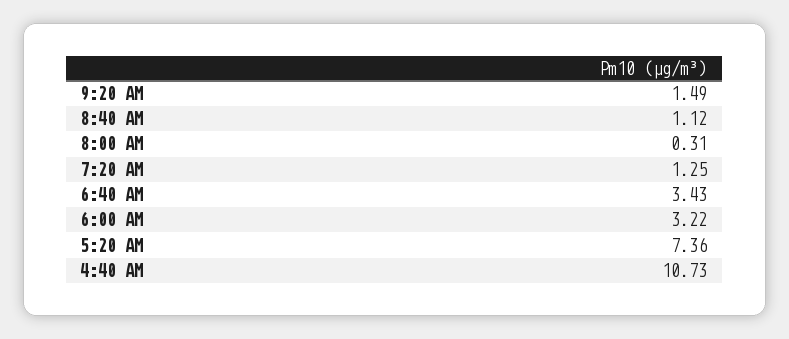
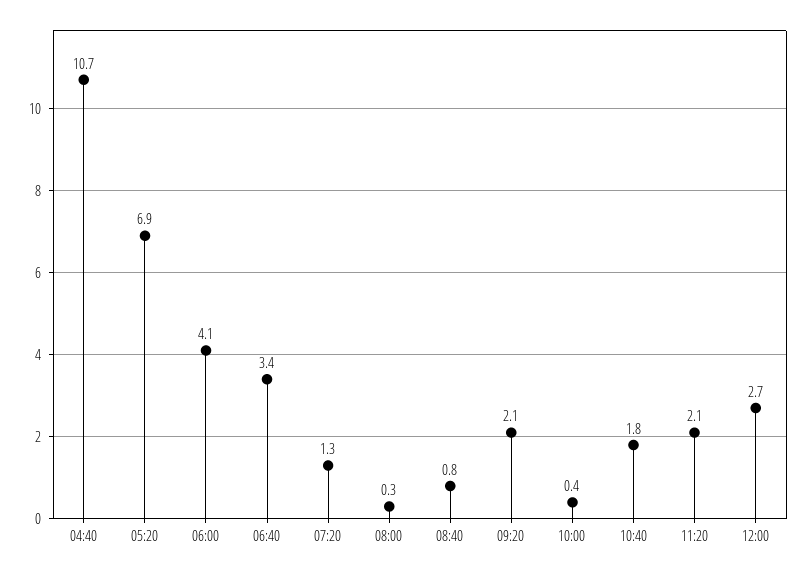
9:20 AM: 1.49 -> 2.1
8:40 AM: 1.12 -> 0.8
6:00 AM: 3.22 -> 4.1
5:20 AM: 7.36 -> 6.9
10:00: none -> 0.4
10:40: none -> 1.8
11:20: none -> 2.1
12:00: none -> 2.7

